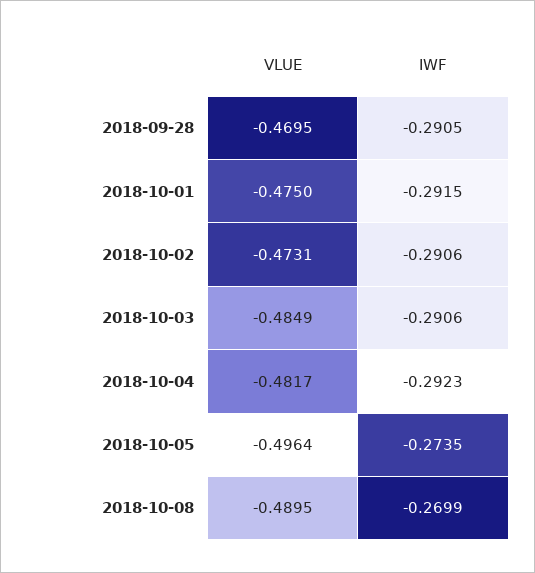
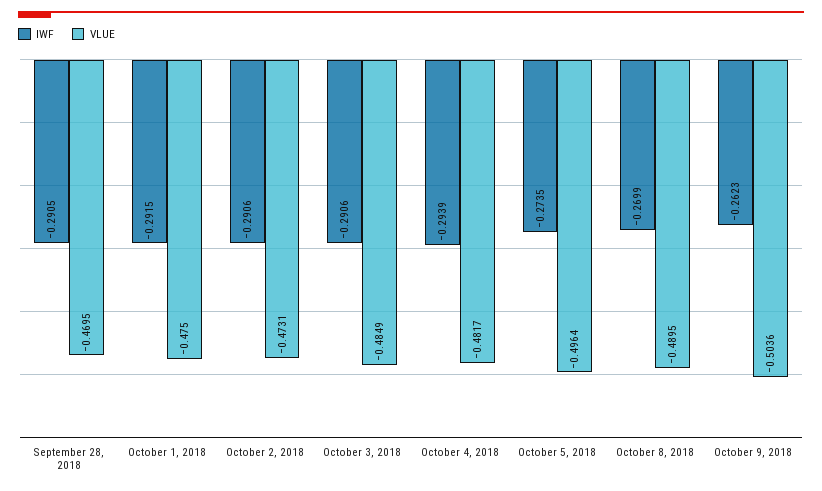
IWF, 2018-10-04: -0.2923 -> -0.2939
IWF, October 9, 2018: none -> -0.2623
VLUE, October 9, 2018: none -> -0.5036

